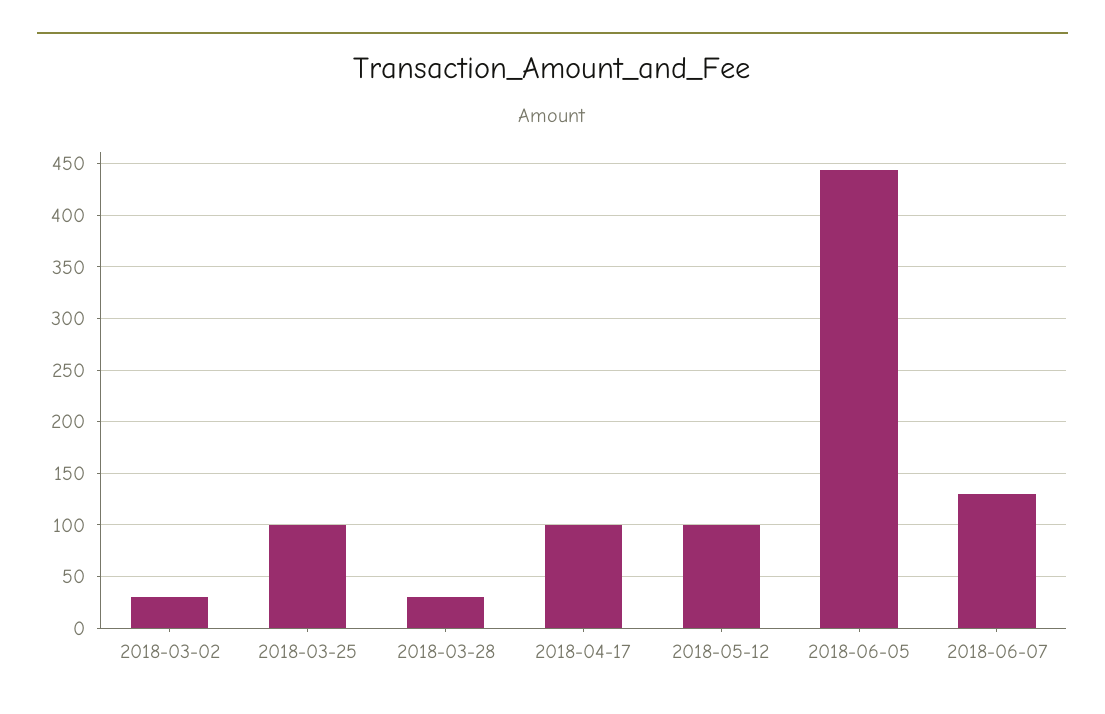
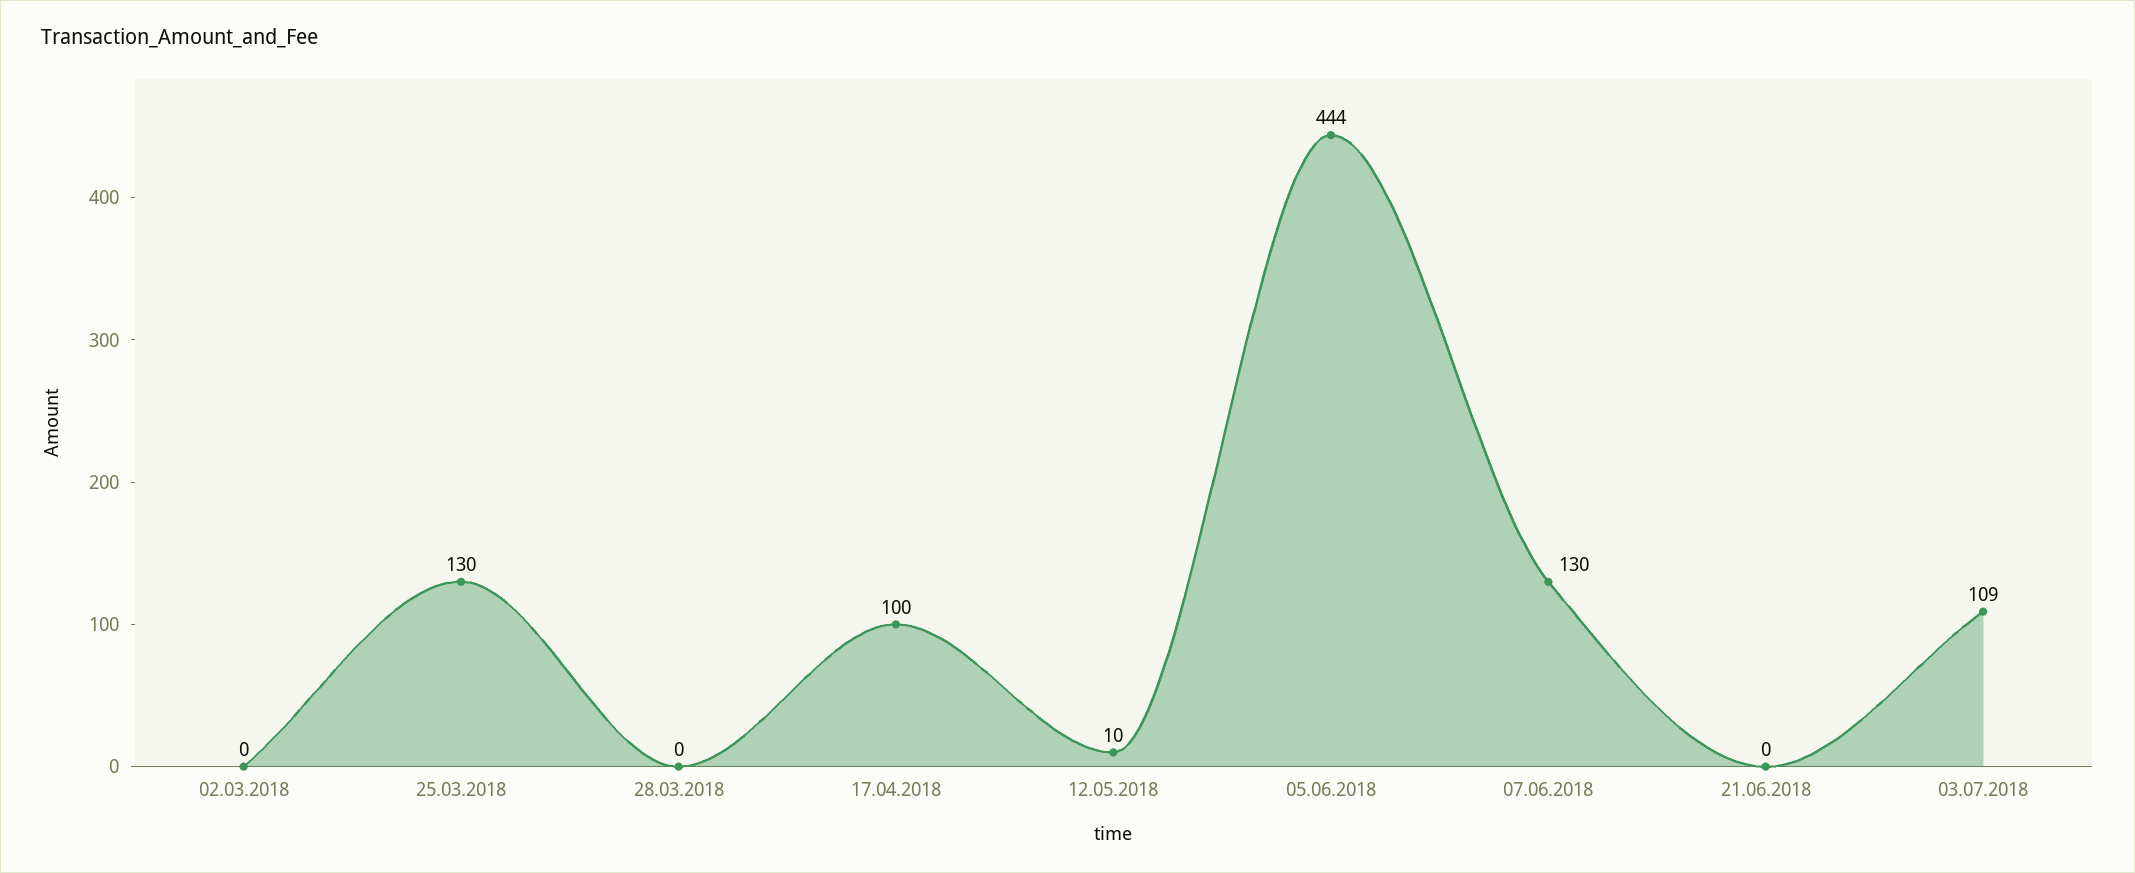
2018-03-02: 30 -> 0
2018-03-25: 100 -> 130
2018-03-28: 30 -> 0
2018-05-12: 100 -> 10
21.06.2018: none -> 0
03.07.2018: none -> 109

